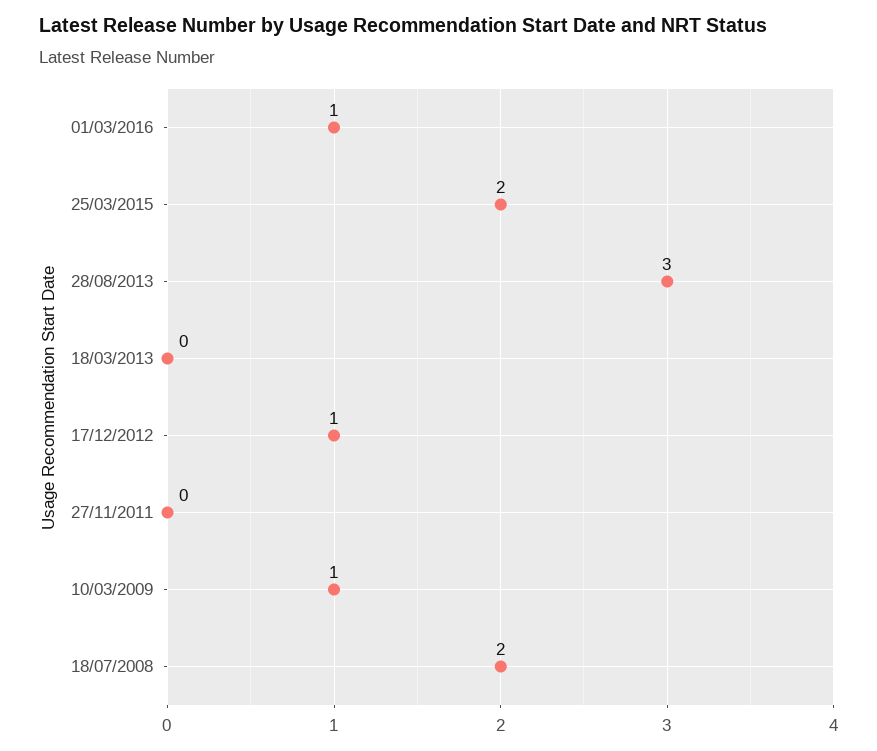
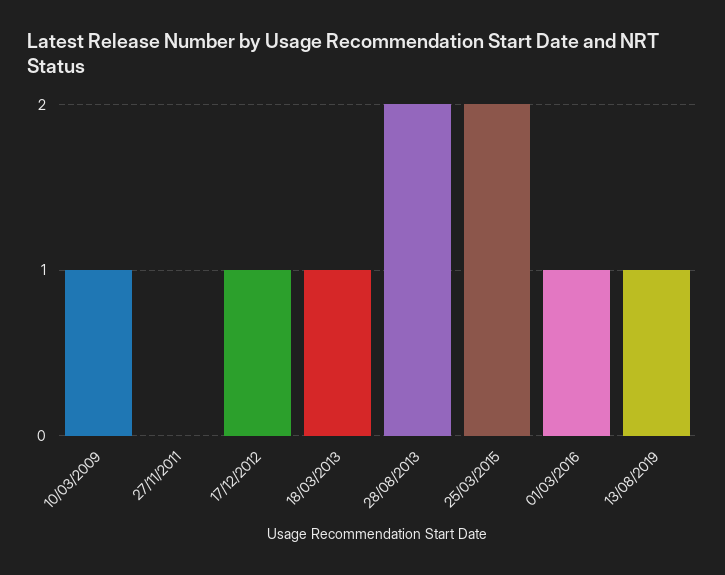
28/08/2013: 3 -> 2
18/03/2013: 0 -> 1
18/07/2008: 2 -> none
13/08/2019: none -> 1

